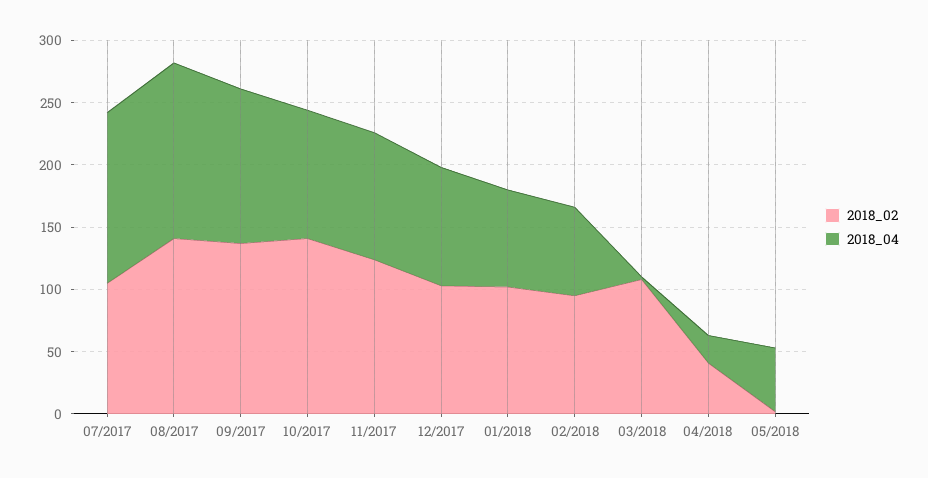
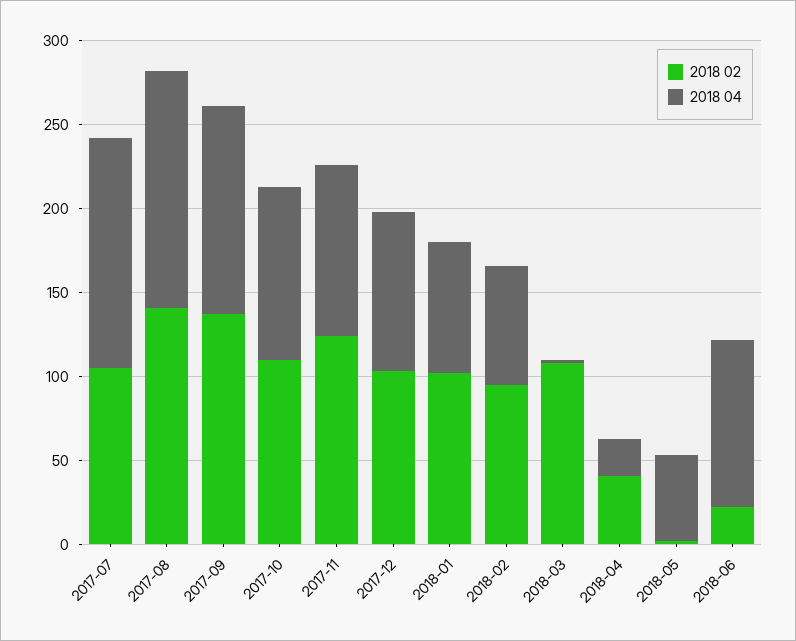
2018_02, 10/2017: 140 -> 110
2018_02, 2018-06: none -> 20
2018_04, 2018-06: none -> 100

